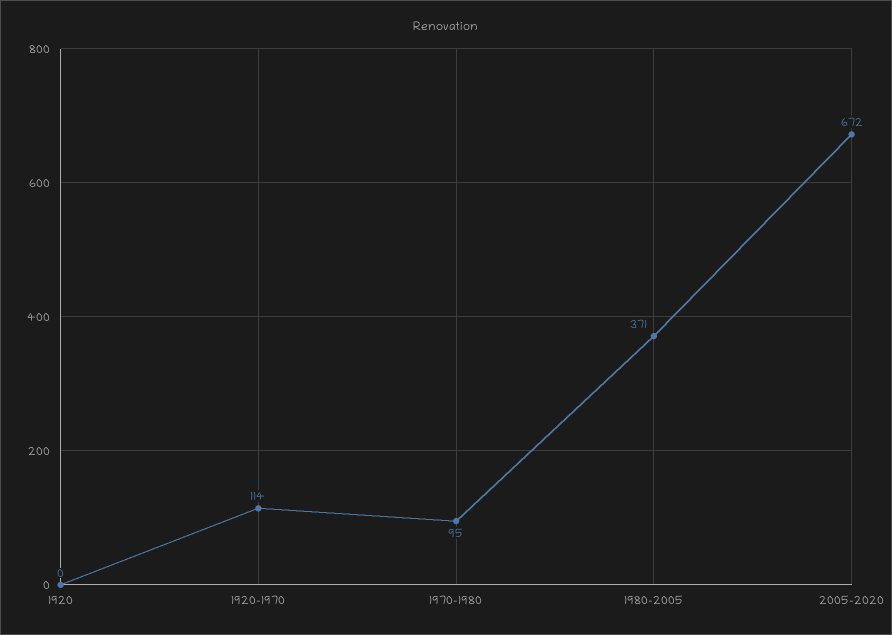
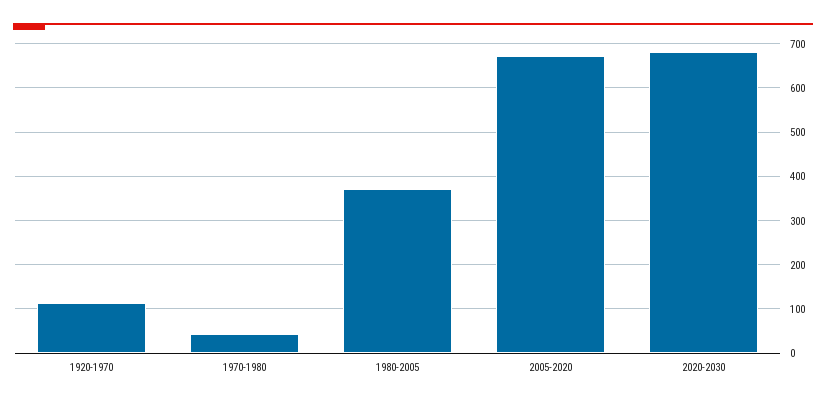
1920: 0 -> none
1970-1980: 95 -> 40
2020-2030: none -> 680

